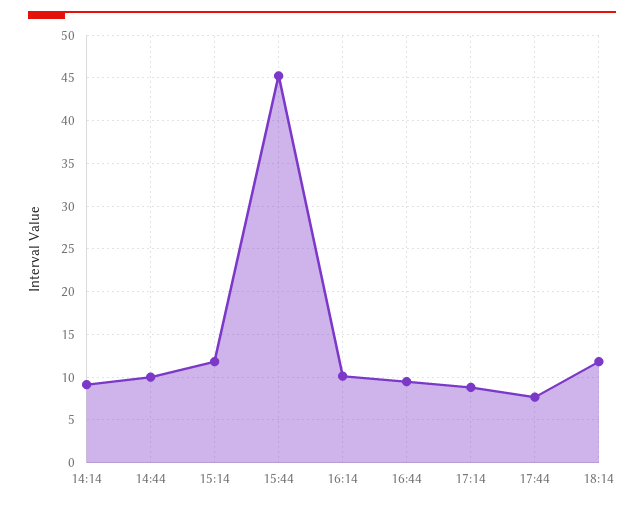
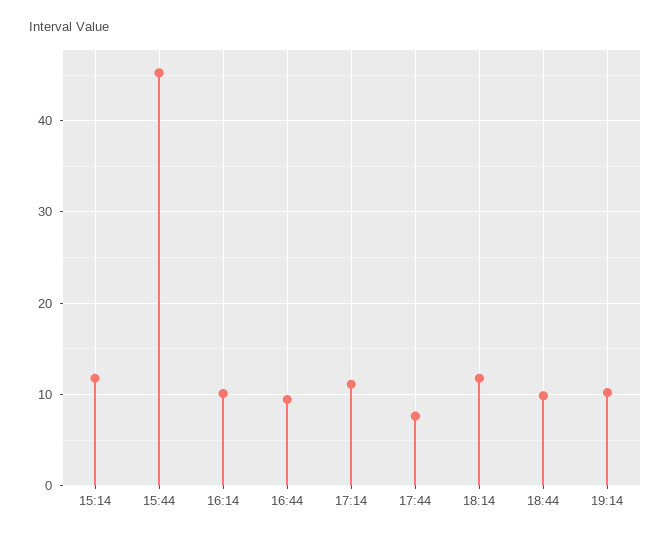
14:14: 9 -> none
14:44: 10 -> none
17:14: 9 -> 11
18:44: none -> 10
19:14: none -> 10

